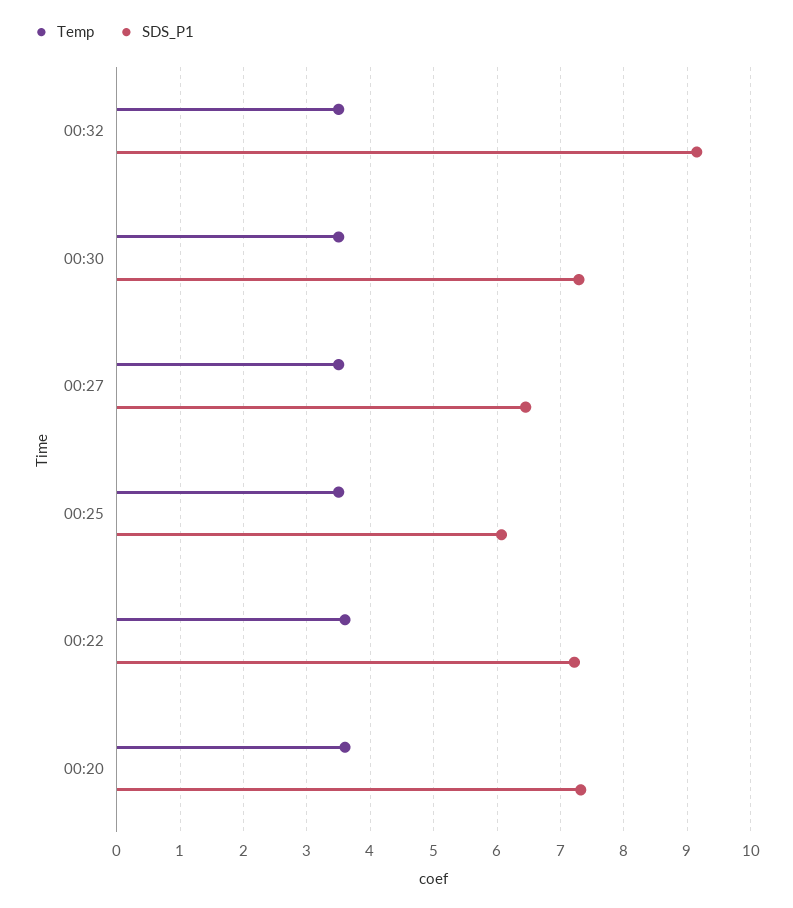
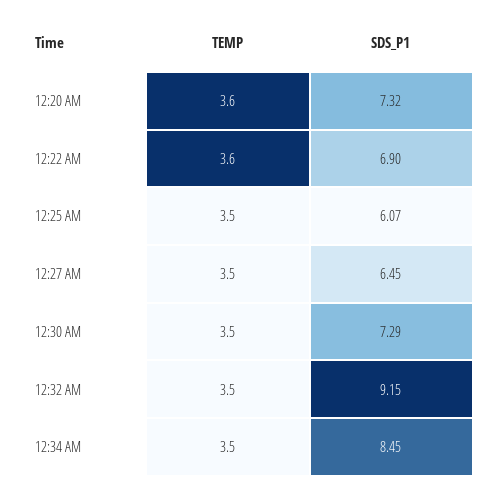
SDS_P1, 00:22: 7.2 -> 6.9
Temp, 12:34 AM: none -> 3.5
SDS_P1, 12:34 AM: none -> 8.45

